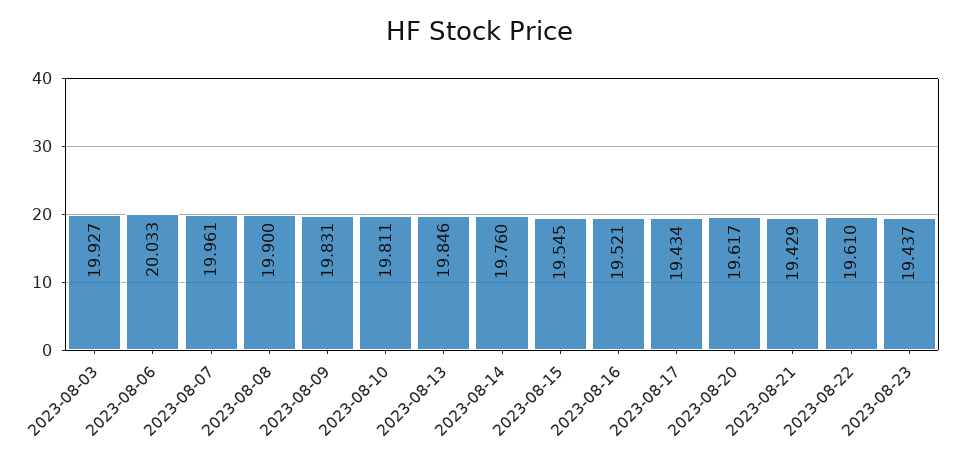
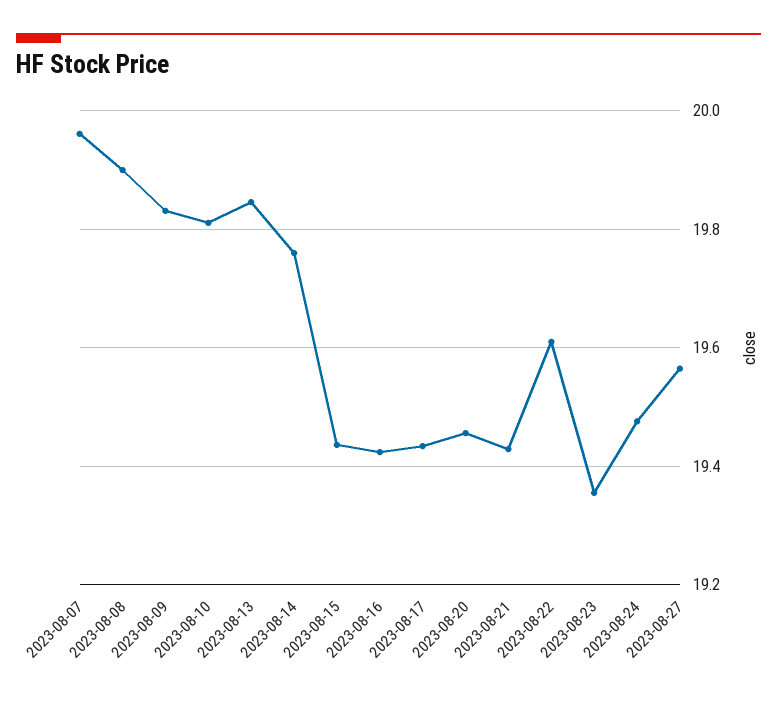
2023-08-03: 19.927 -> none
2023-08-06: 20.033 -> none
2023-08-15: 19.545 -> 19.44
2023-08-16: 19.521 -> 19.42
2023-08-20: 19.617 -> 19.46
2023-08-23: 19.437 -> 19.36
2023-08-24: none -> 19.48
2023-08-27: none -> 19.56

